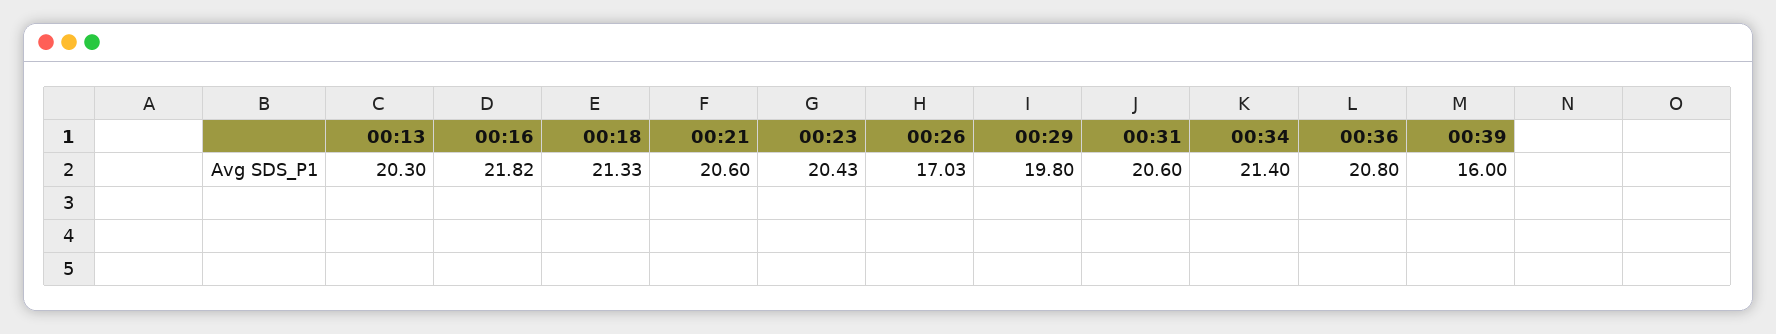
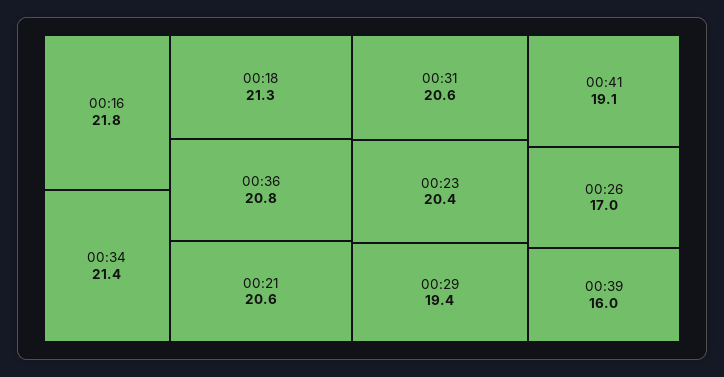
00:13: 20.3 -> none
00:29: 19.8 -> 19.4
00:41: none -> 19.1

